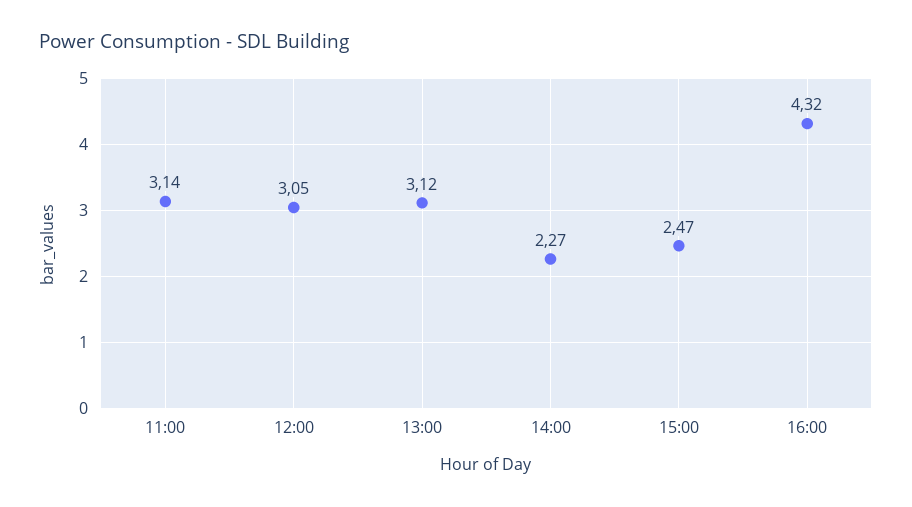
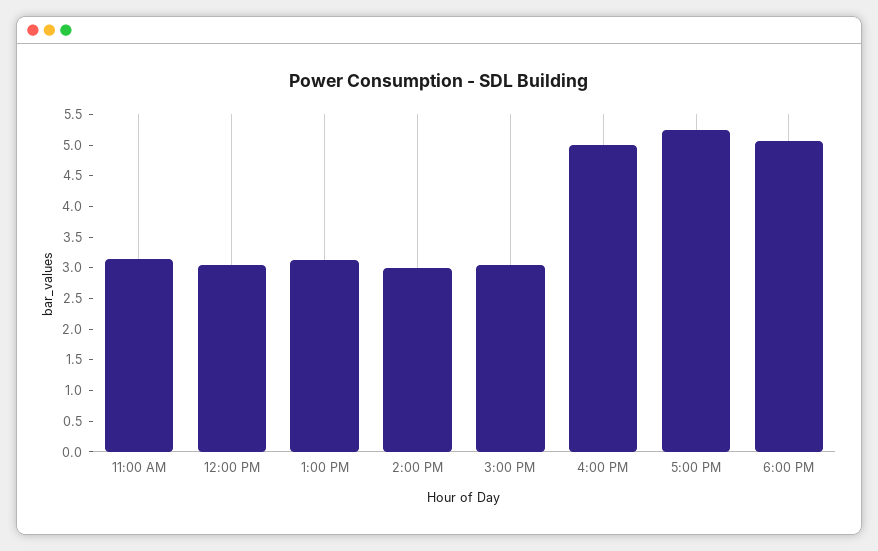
14:00: 2.27 -> 3
15:00: 2.47 -> 3
16:00: 4.32 -> 5
5:00 PM: none -> 5.25
6:00 PM: none -> 5

